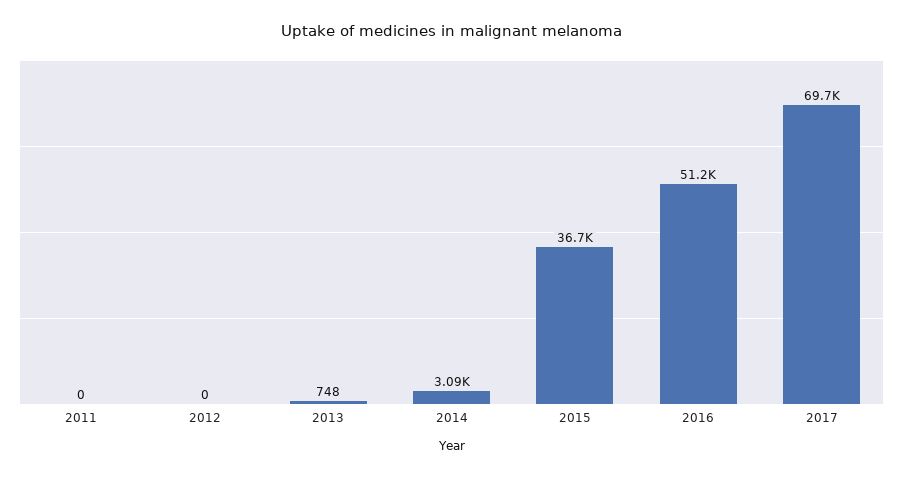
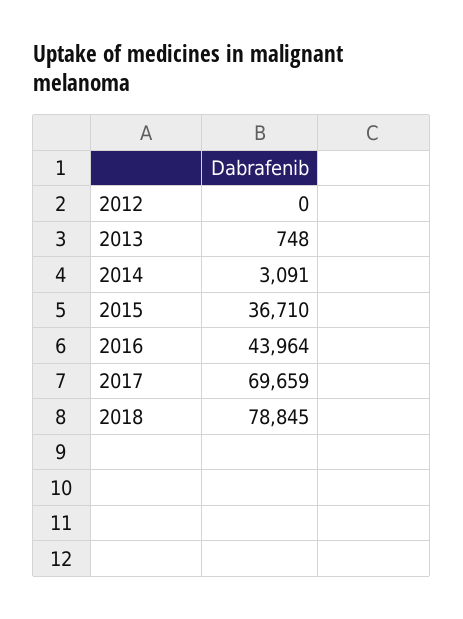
2011: 0 -> none
2016: 51200 -> 43964
2018: none -> 78845

